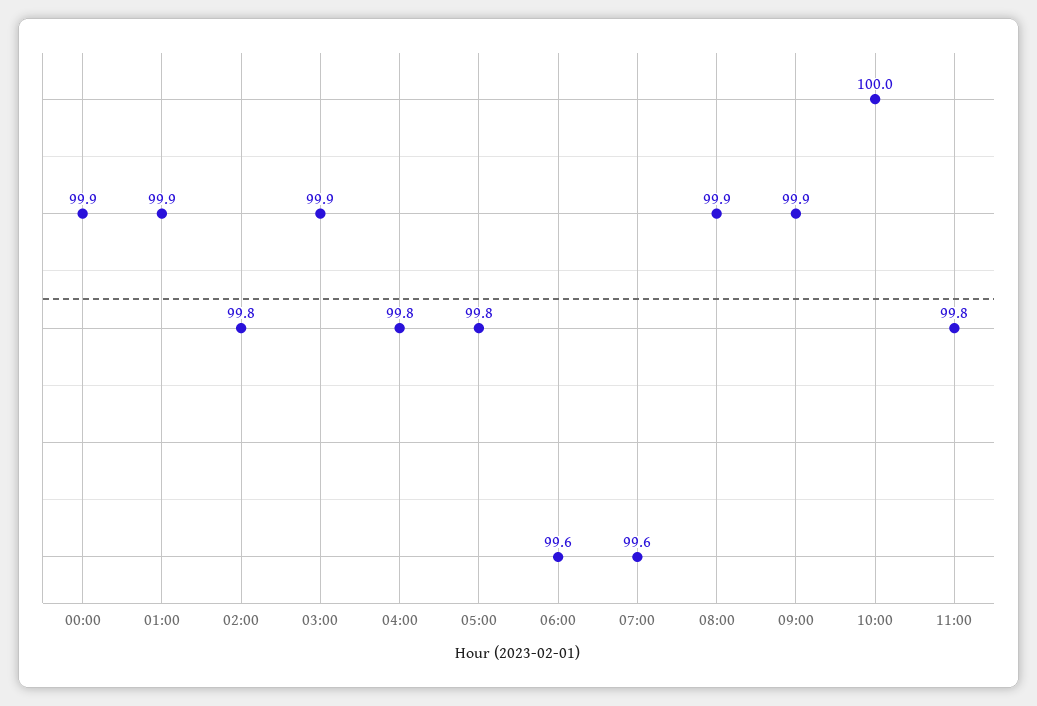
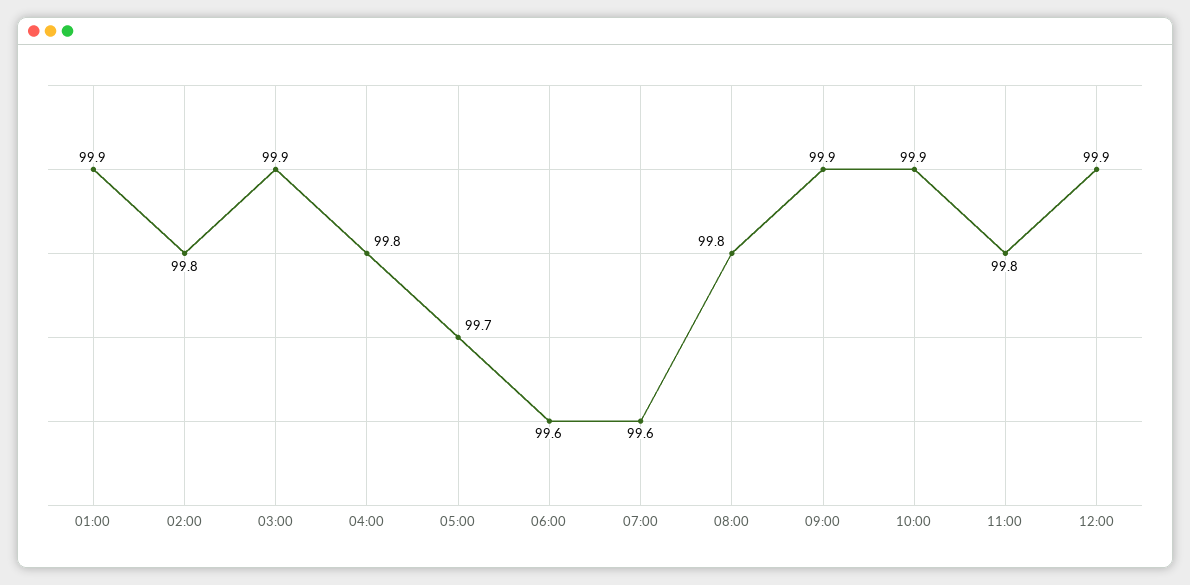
00:00: 99.9 -> none
05:00: 99.8 -> 99.7
08:00: 99.9 -> 99.8
10:00: 100 -> 99.9
12:00: none -> 99.9

